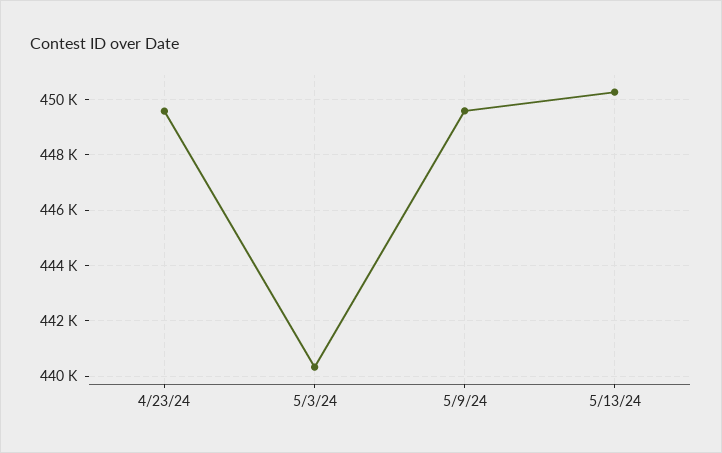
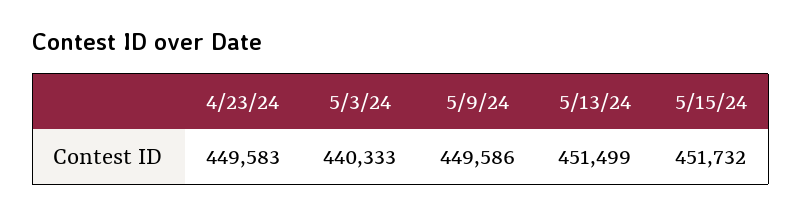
5/13/24: 450250 -> 451499
5/15/24: none -> 451732

